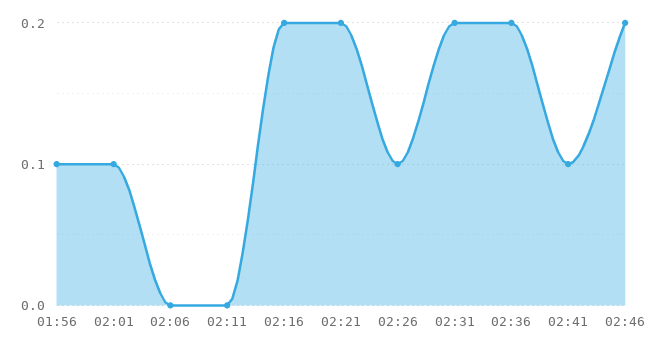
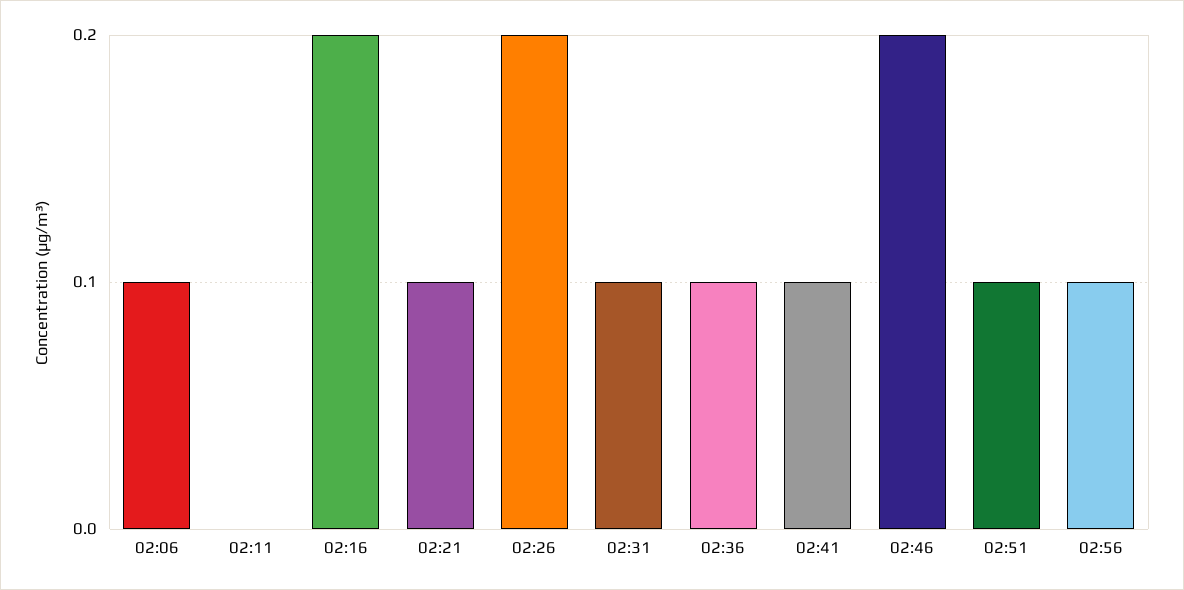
01:56: 0.1 -> none
02:01: 0.1 -> none
02:06: 0 -> 0.1
02:21: 0.2 -> 0.1
02:26: 0.1 -> 0.2
02:31: 0.2 -> 0.1
02:36: 0.2 -> 0.1
02:51: none -> 0.1
02:56: none -> 0.1

